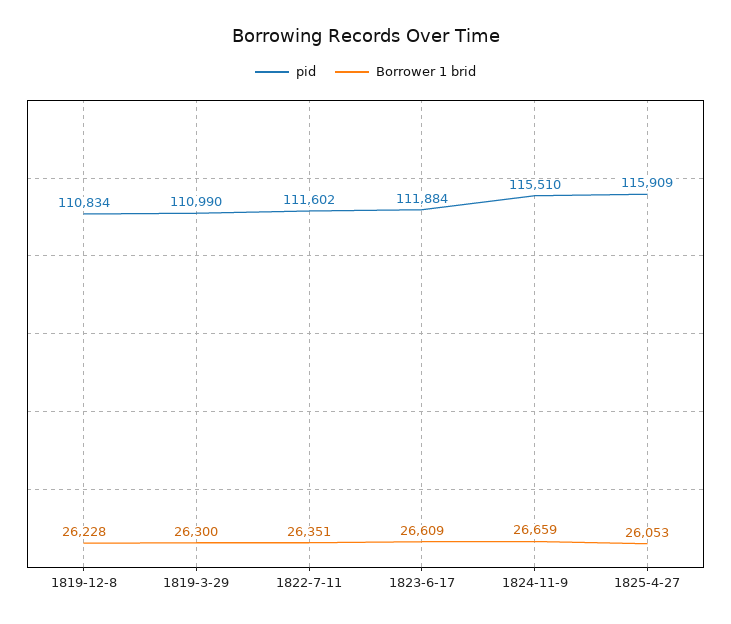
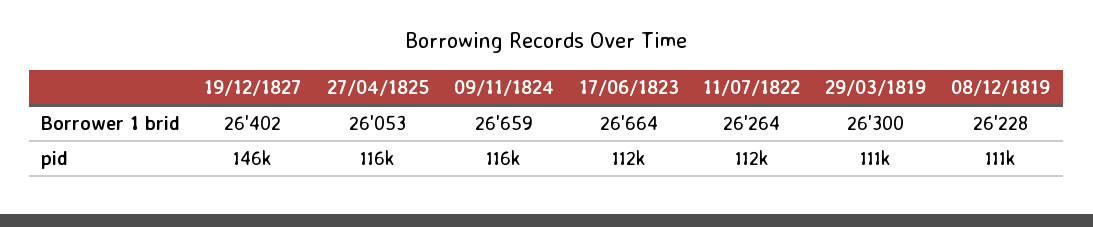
Borrower 1 brid, 1822-7-11: 26351 -> 26264
Borrower 1 brid, 1823-6-17: 26609 -> 26664
Borrower 1 brid, 19/12/1827: none -> 26402
pid, 19/12/1827: none -> 146000

